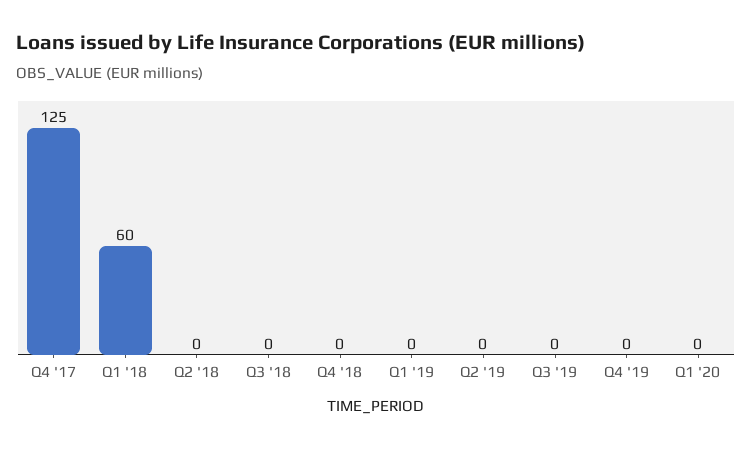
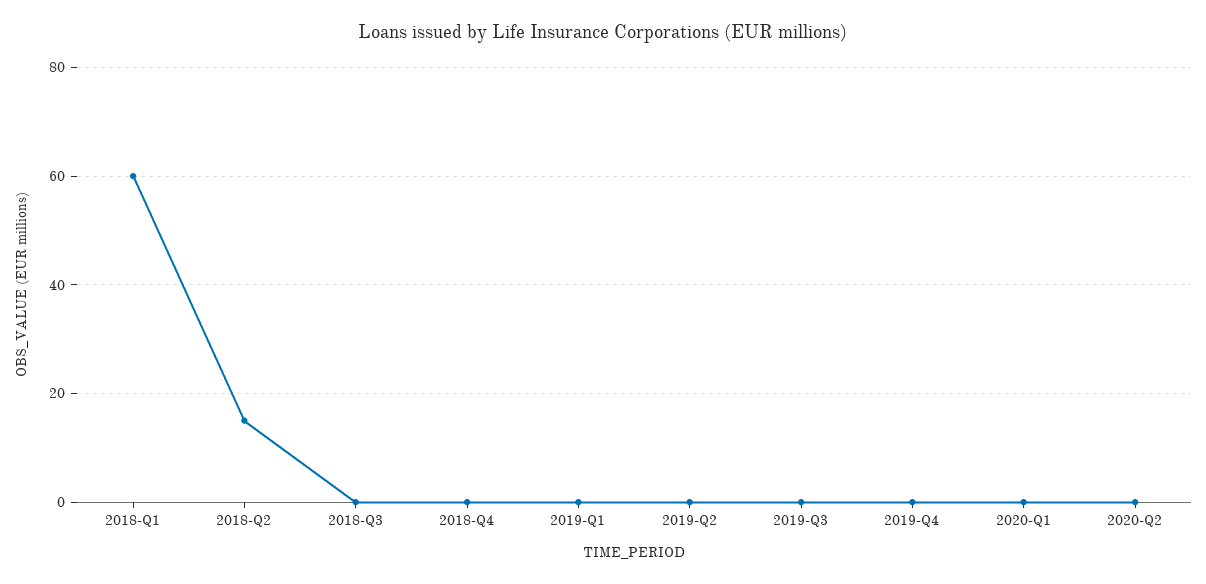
Q4 '17: 125 -> none
Q2 '18: 0 -> 15
2020-Q2: none -> 0

